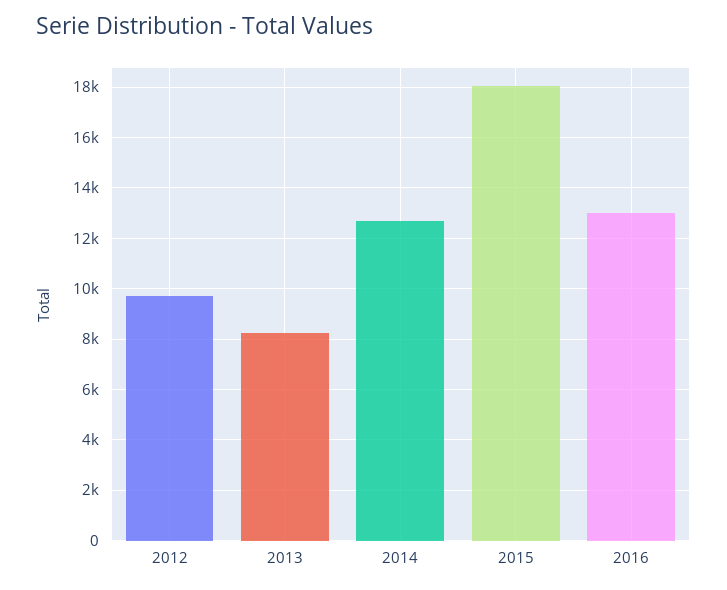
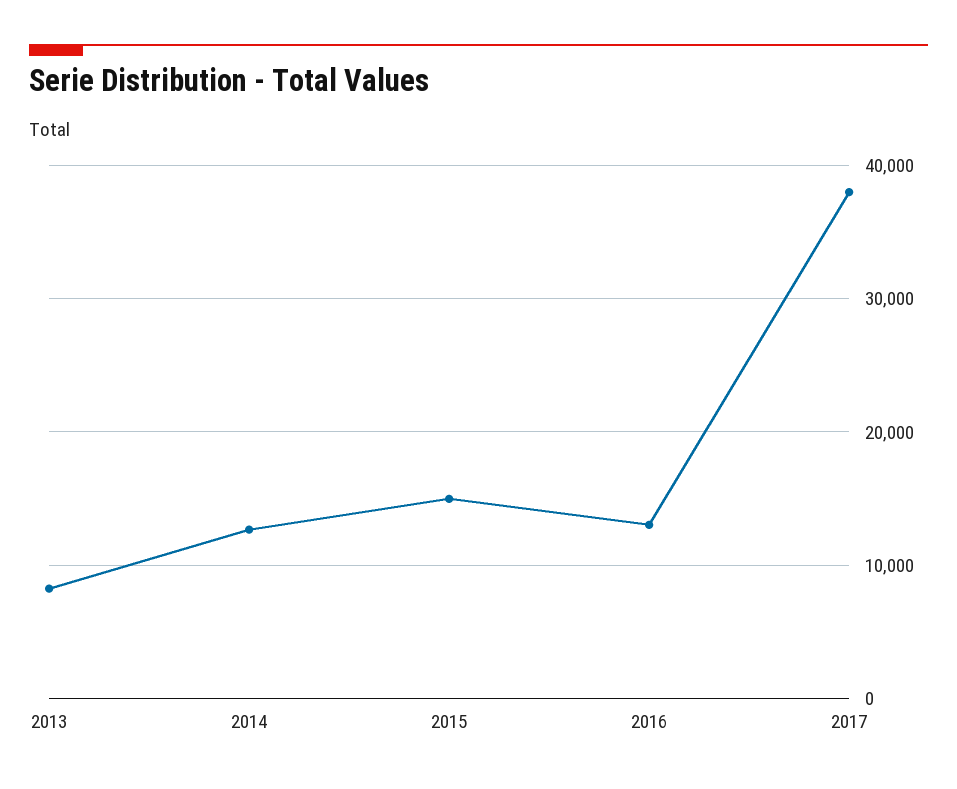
2012: 9750 -> none
2015: 18000 -> 15000
2017: none -> 38000

